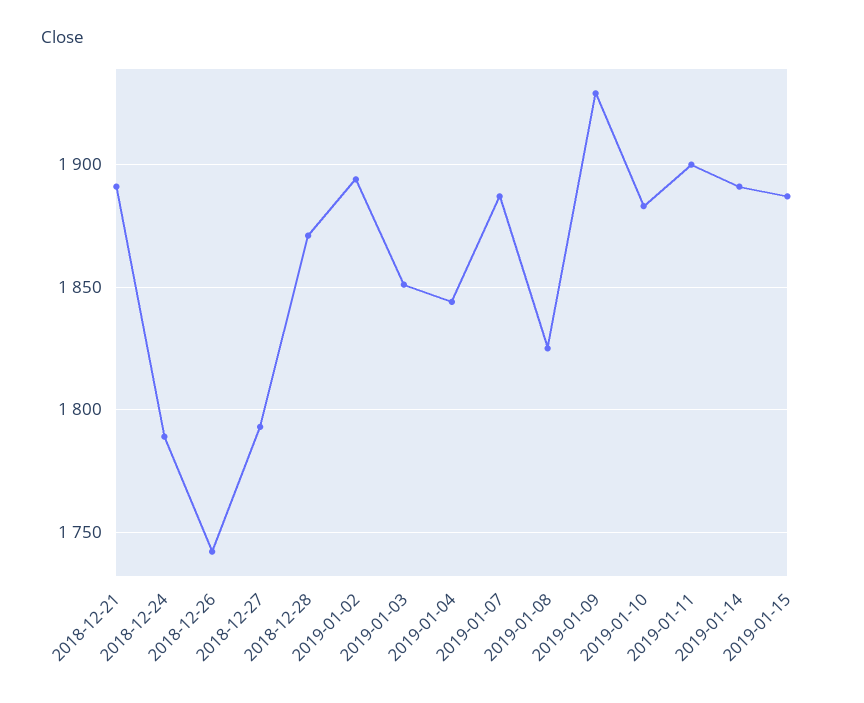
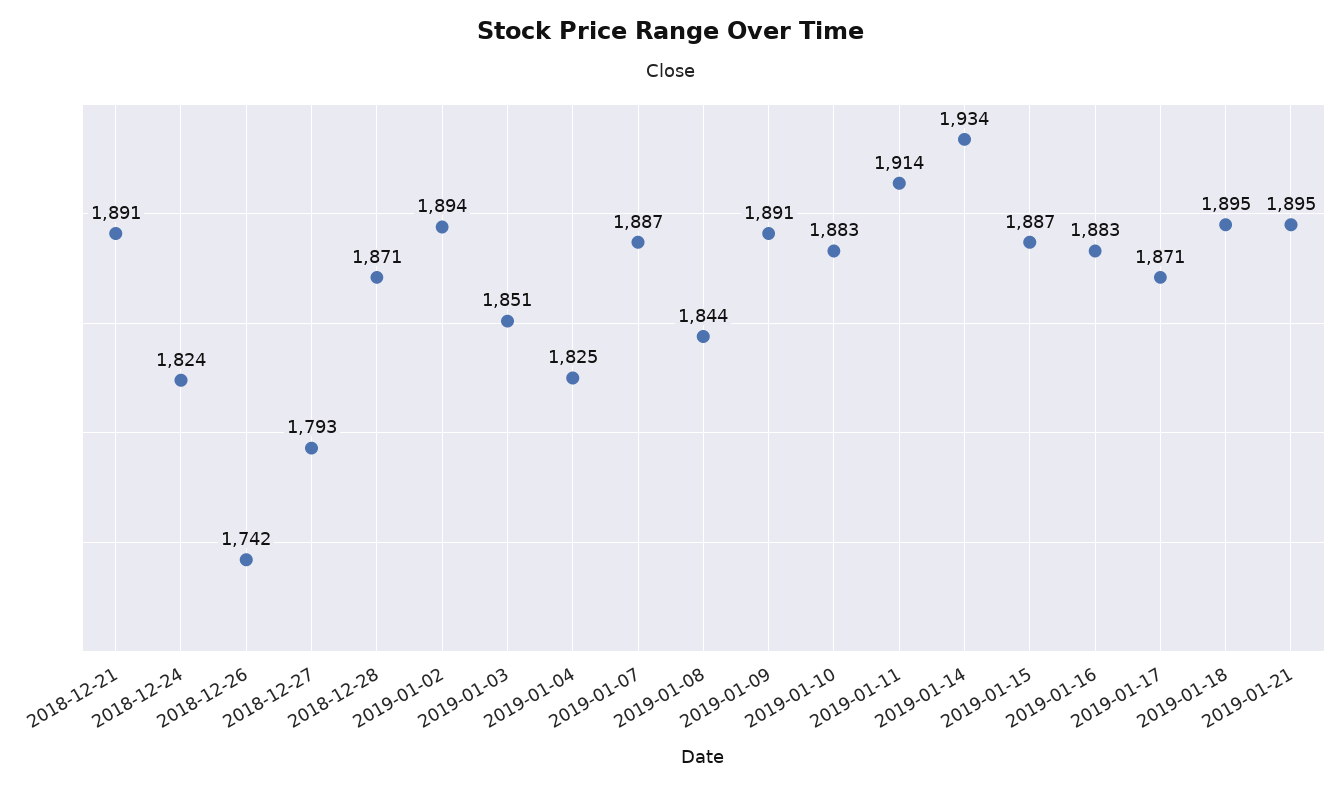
2018-12-24: 1790 -> 1824
2019-01-04: 1845 -> 1825
2019-01-08: 1825 -> 1844
2019-01-09: 1930 -> 1891
2019-01-11: 1900 -> 1914
2019-01-14: 1890 -> 1934
2019-01-16: none -> 1883
2019-01-17: none -> 1871
2019-01-18: none -> 1895
2019-01-21: none -> 1895

